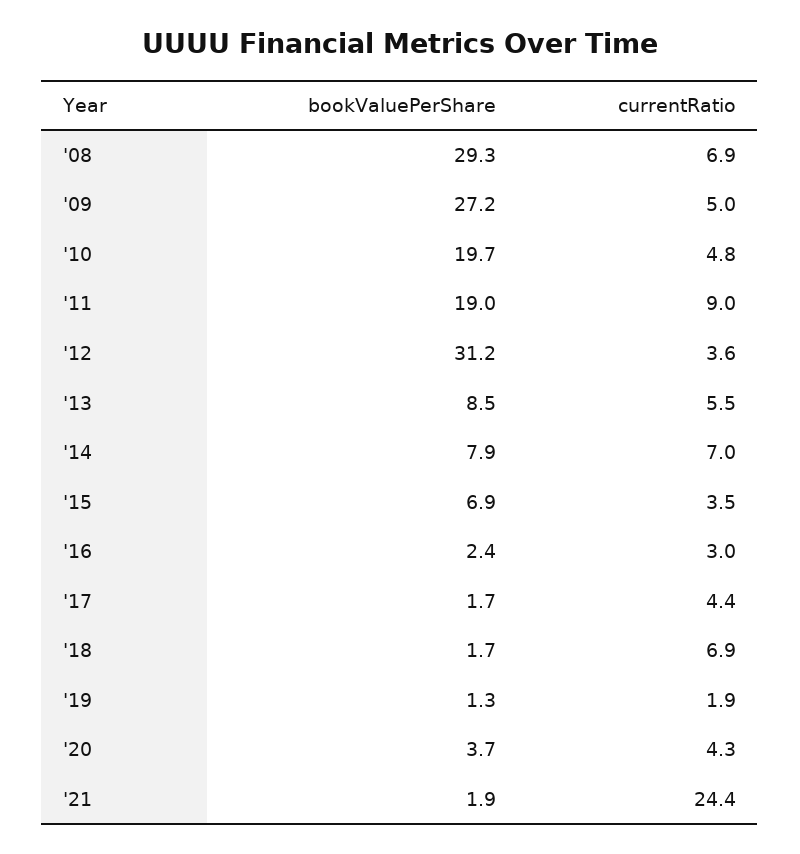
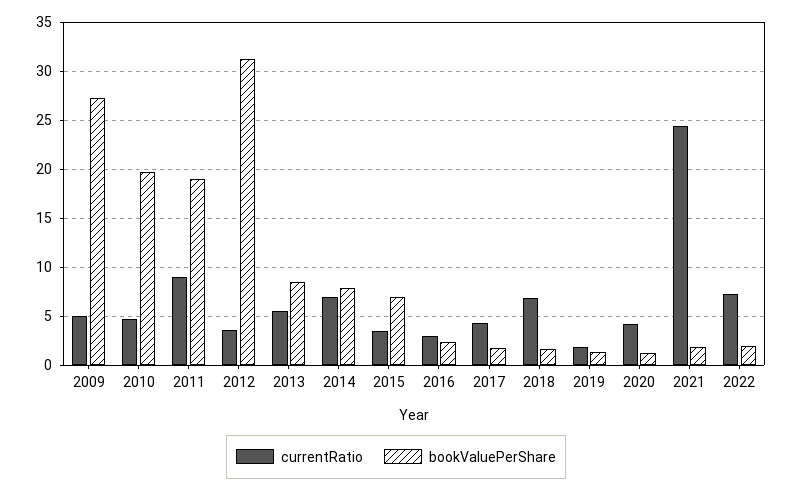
bookValuePerShare, '08: 29.3 -> none
currentRatio, '08: 6.9 -> none
bookValuePerShare, '20: 3.7 -> 1
currentRatio, 2022: none -> 7
bookValuePerShare, 2022: none -> 2

